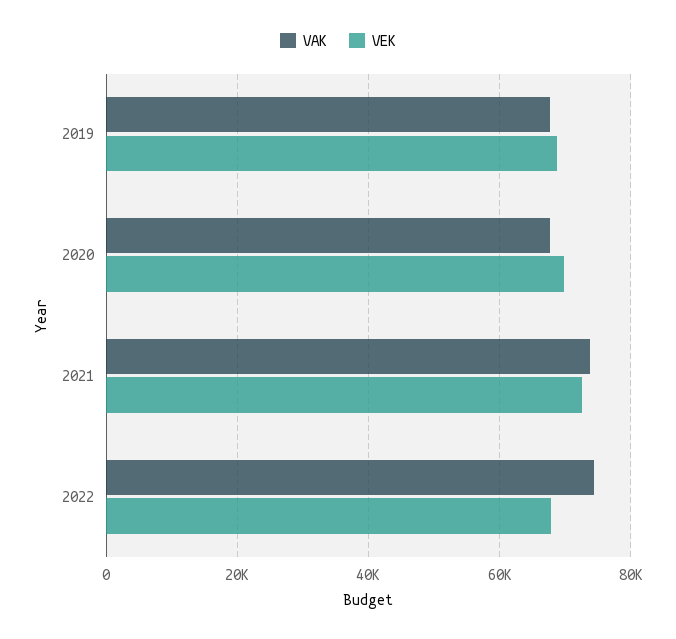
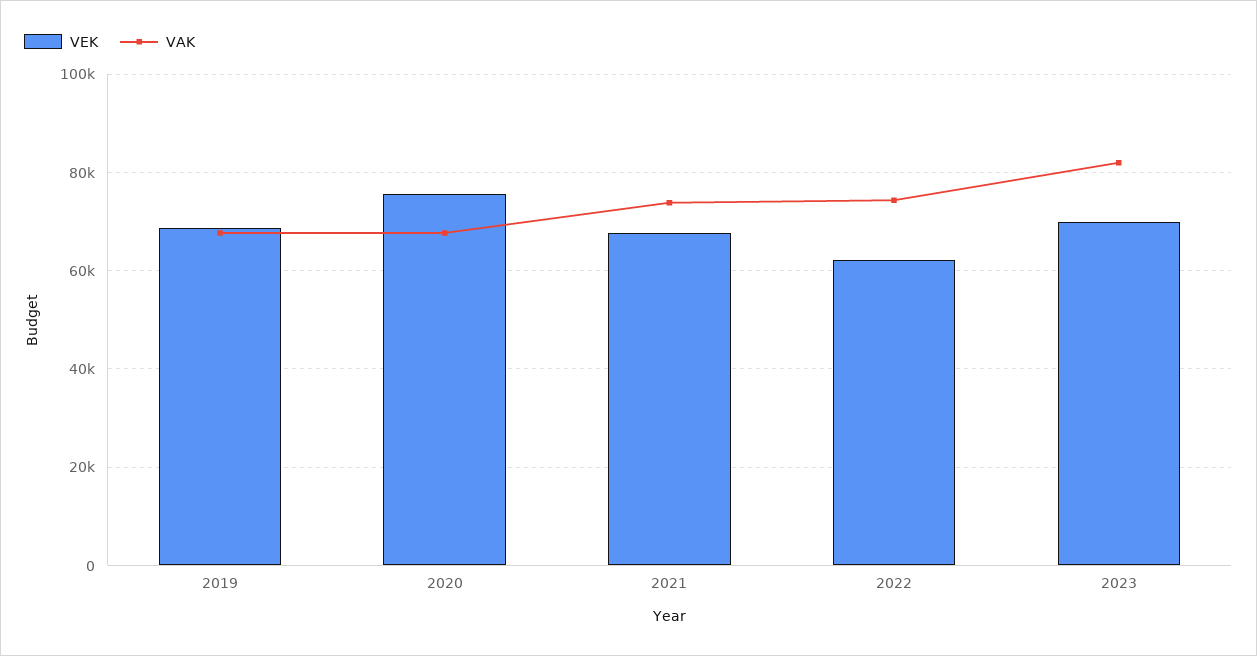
VEK, 2020: 70000 -> 76000
VEK, 2021: 72000 -> 68000
VEK, 2022: 68000 -> 62000
VEK, 2023: none -> 70000
VAK, 2023: none -> 82000

